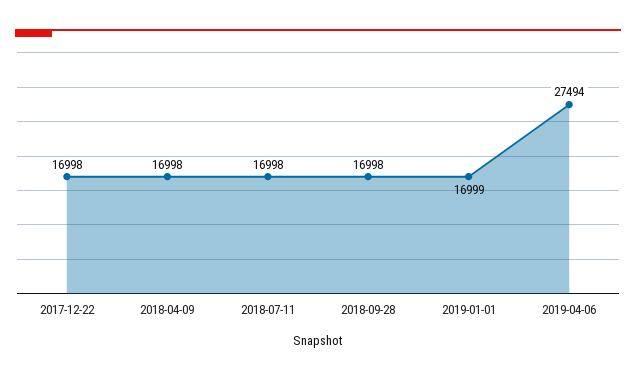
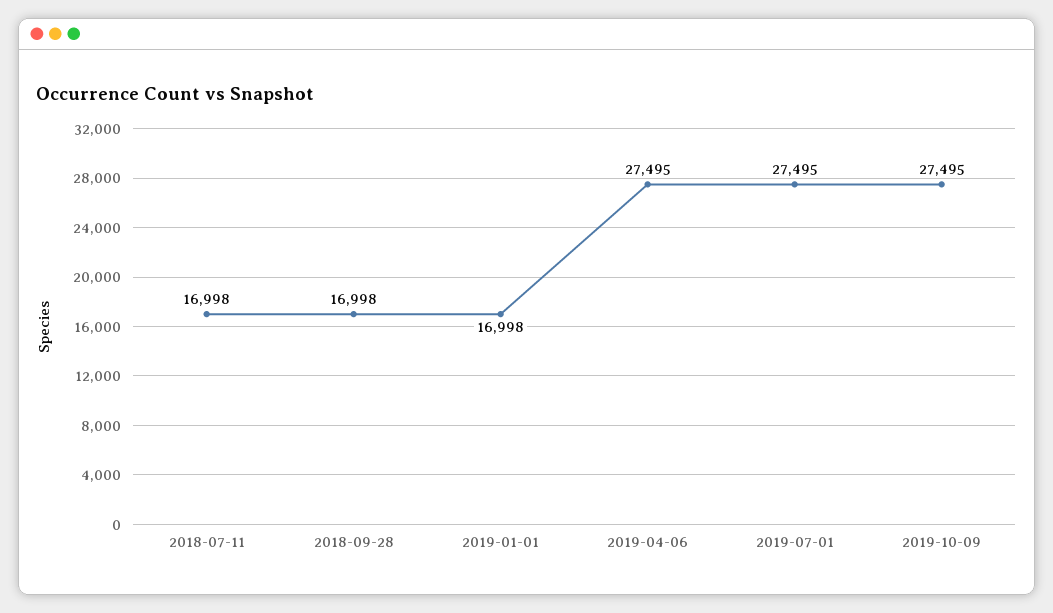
2017-12-22: 16998 -> none
2018-04-09: 16998 -> none
2019-01-01: 16999 -> 16998
2019-04-06: 27494 -> 27495
2019-07-01: none -> 27495
2019-10-09: none -> 27495

